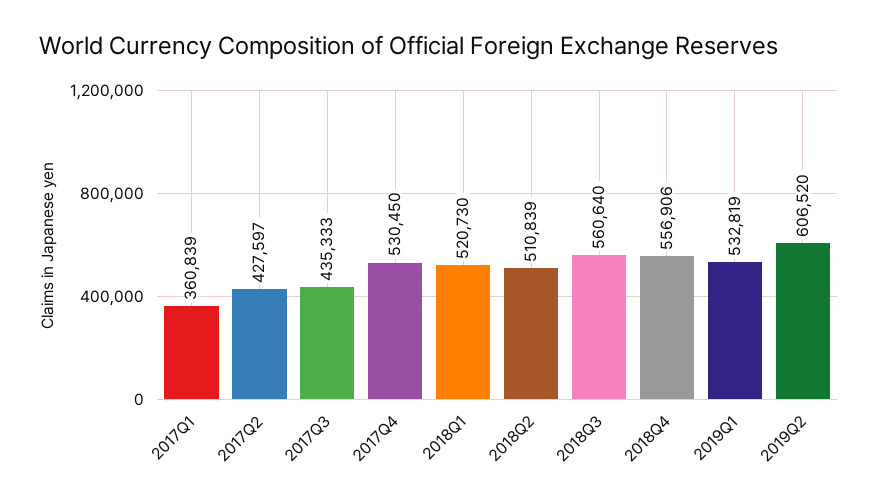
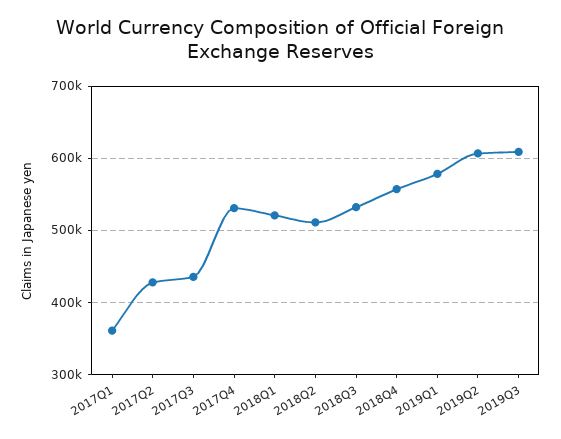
2018Q3: 560640 -> 530000
2019Q1: 532819 -> 580000
2019Q3: none -> 610000

